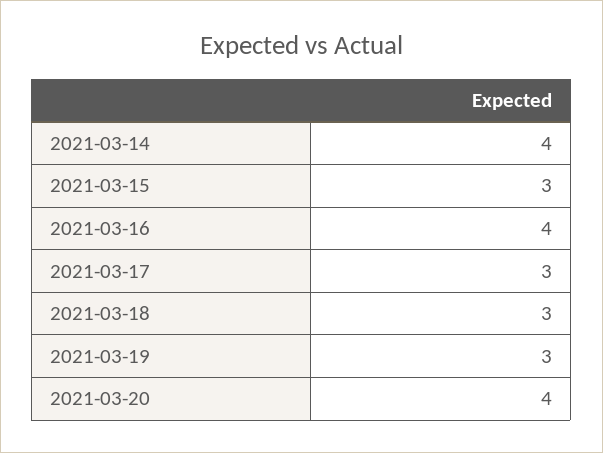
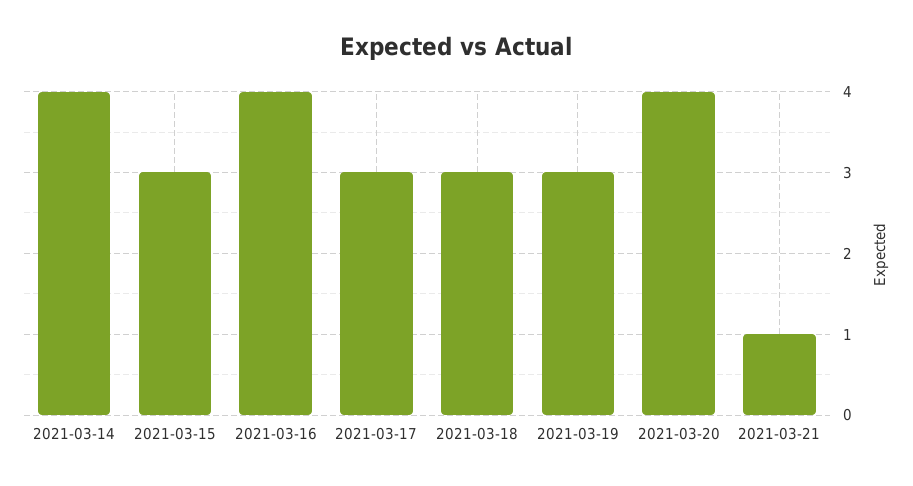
2021-03-21: none -> 1

